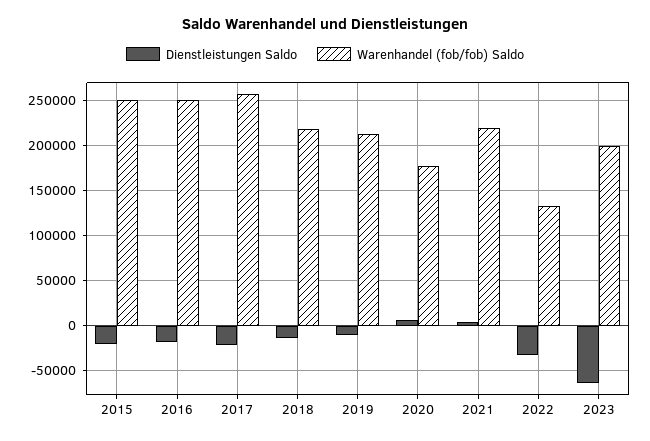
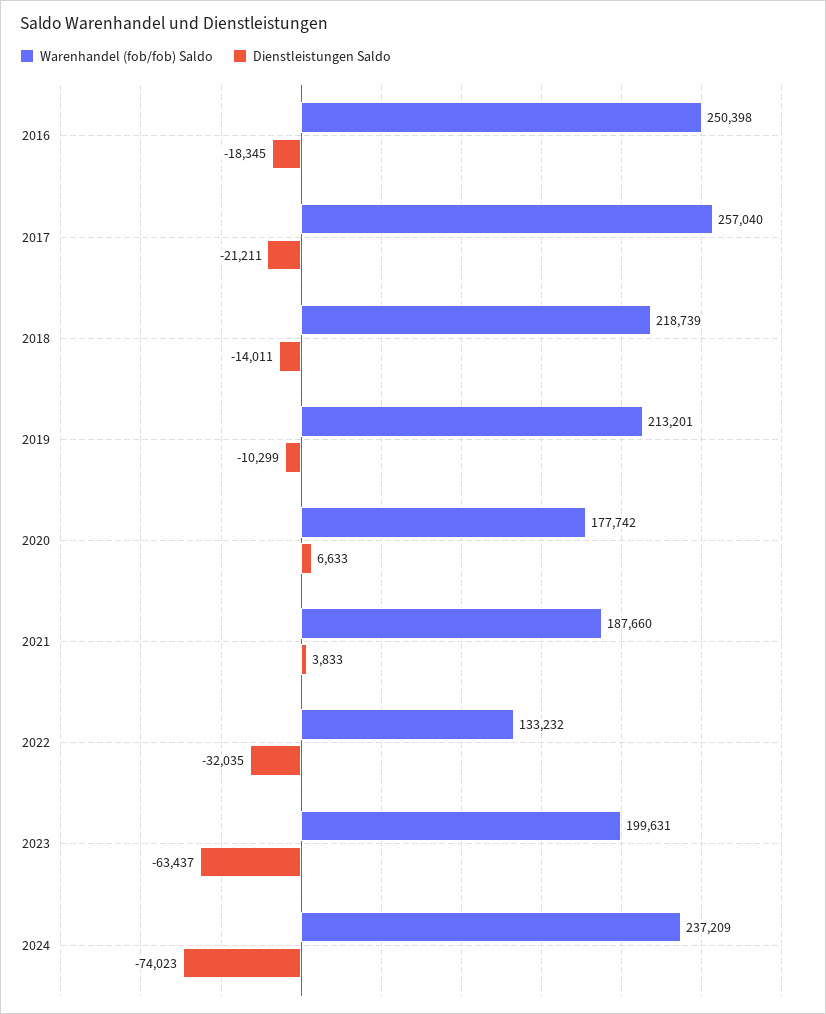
Dienstleistungen Saldo, 2015: -20000 -> none
Warenhandel (fob/fob) Saldo, 2015: 250000 -> none
Warenhandel (fob/fob) Saldo, 2021: 220000 -> 187660
Warenhandel (fob/fob) Saldo, 2024: none -> 237209
Dienstleistungen Saldo, 2024: none -> -74023

